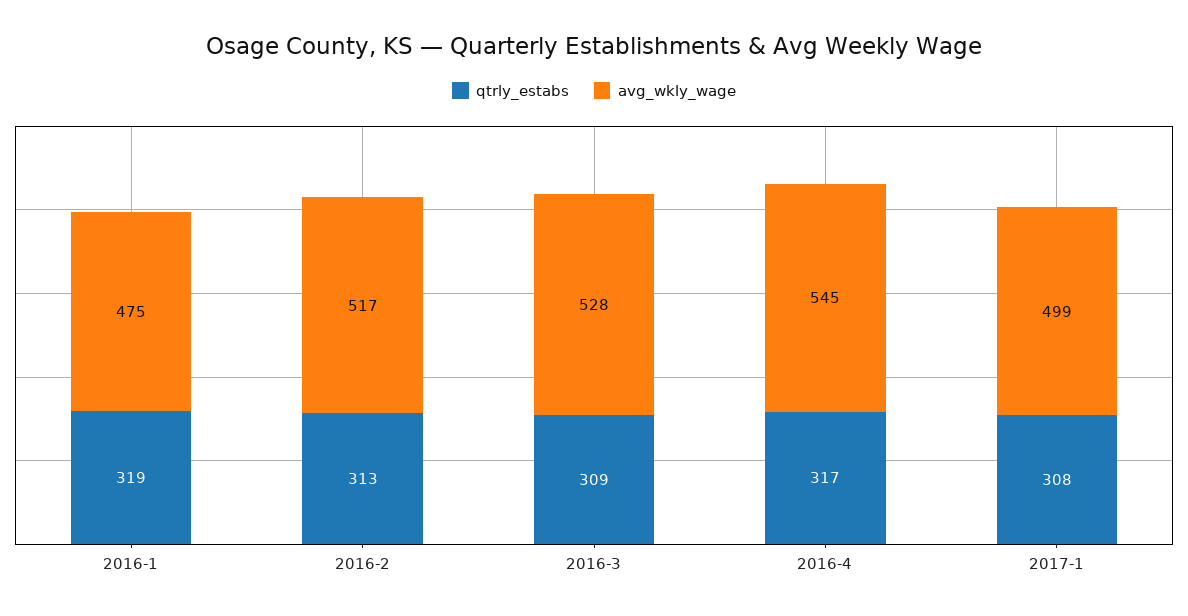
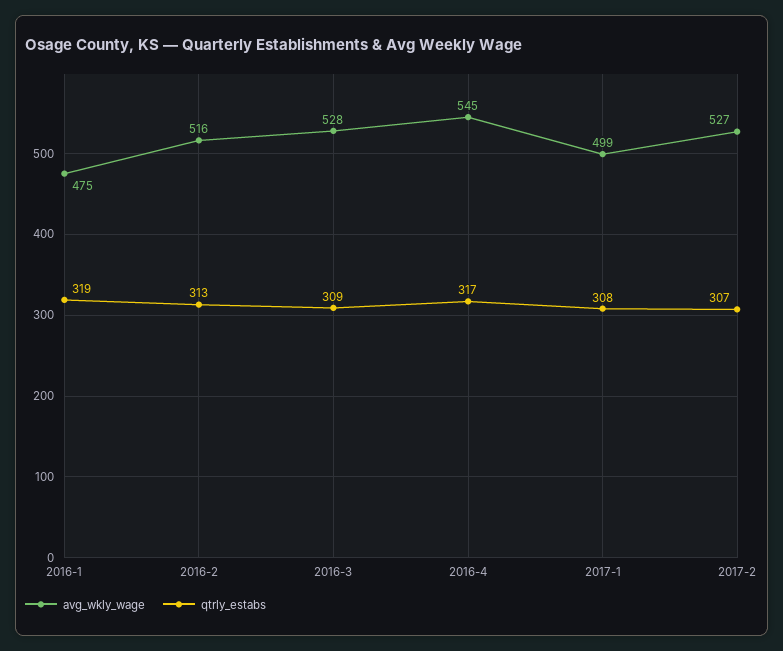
avg_wkly_wage, 2016-2: 517 -> 516
avg_wkly_wage, 2017-2: none -> 527
qtrly_estabs, 2017-2: none -> 307

